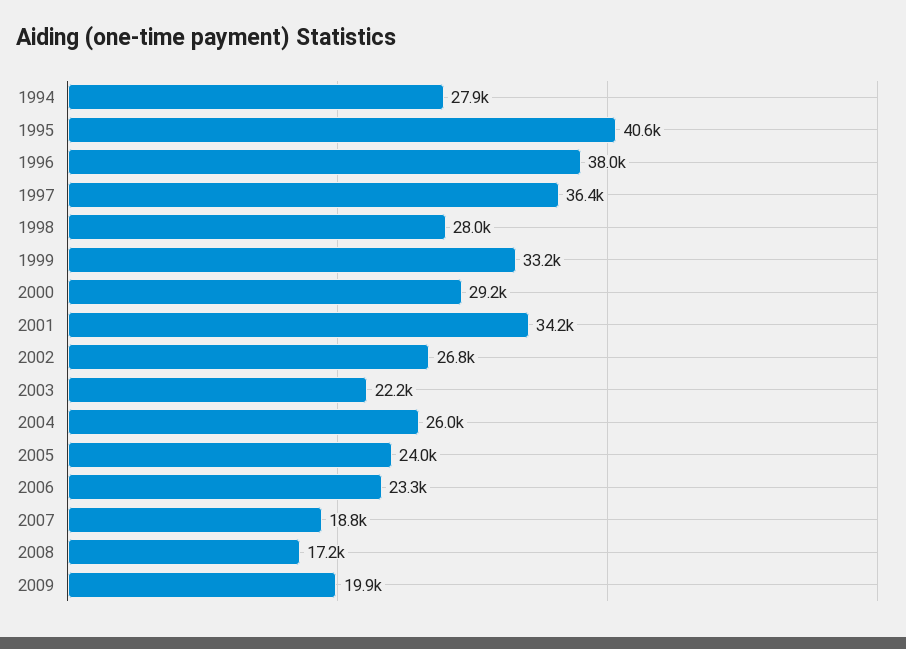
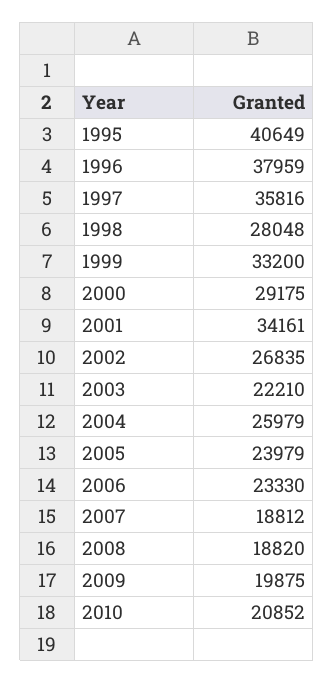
1994: 27900 -> none
1997: 36400 -> 35816
2008: 17200 -> 18820
2010: none -> 20852

